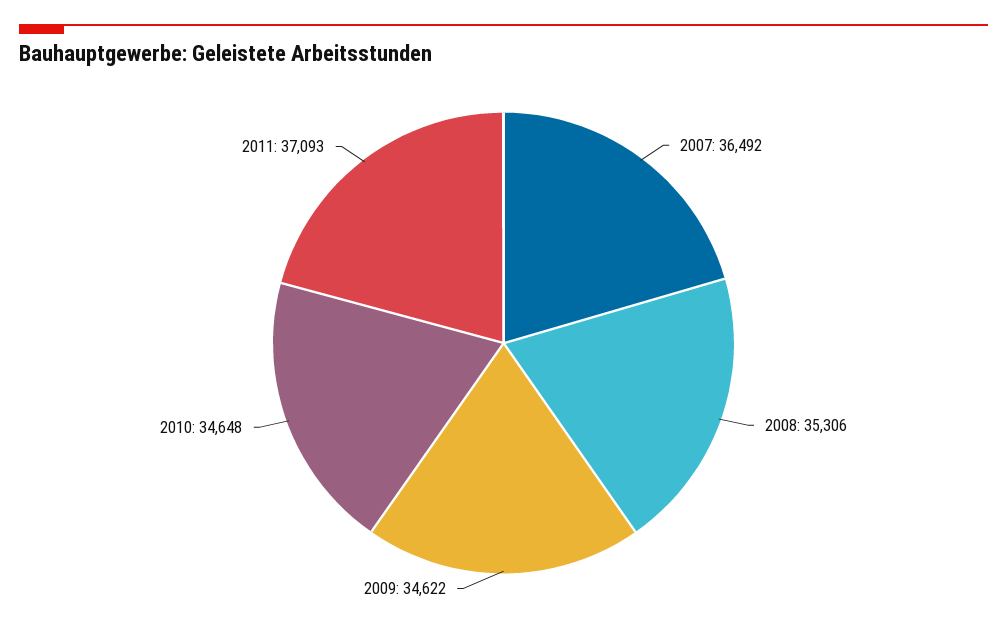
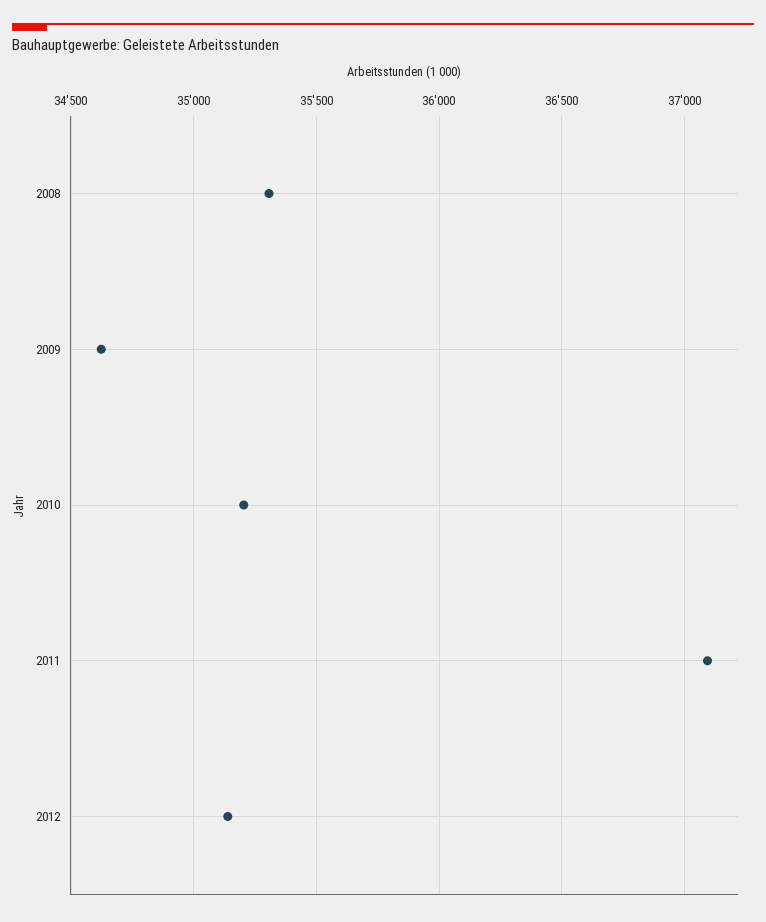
2007: 36492 -> none
2010: 34648 -> 35200
2012: none -> 35150

